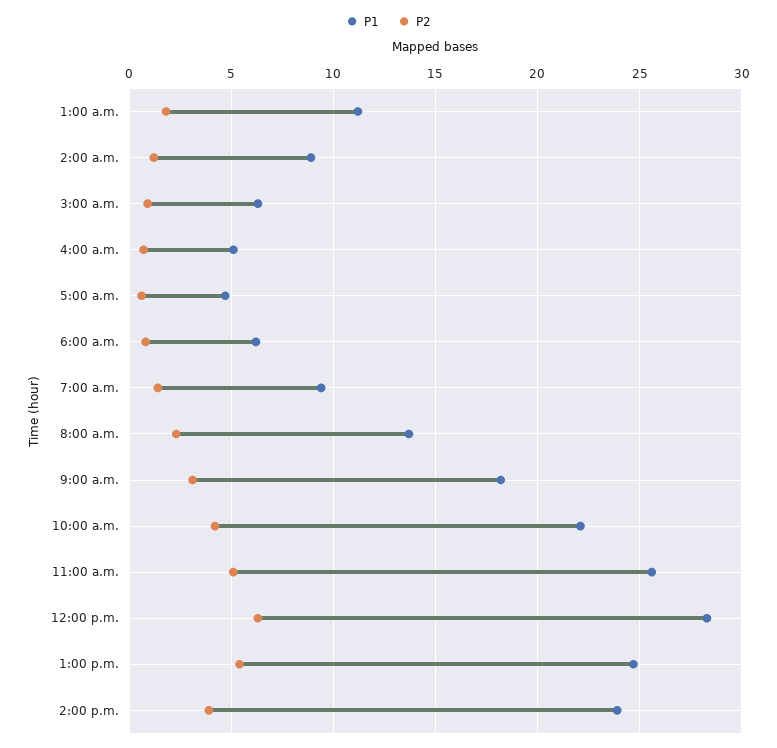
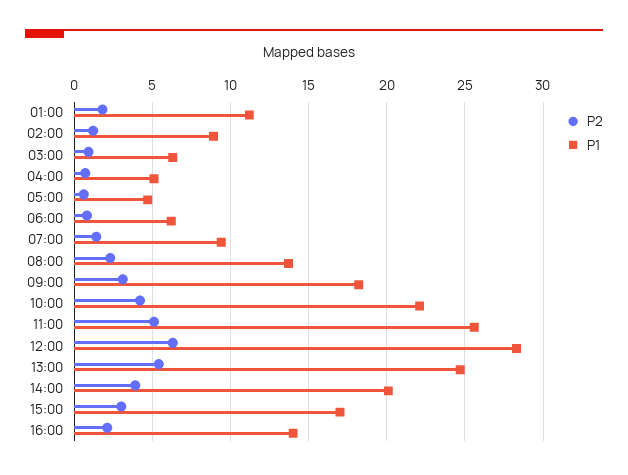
P1, 2:00 p.m.: 24 -> 20
P2, 15:00: none -> 3
P1, 15:00: none -> 17
P2, 16:00: none -> 2
P1, 16:00: none -> 14

